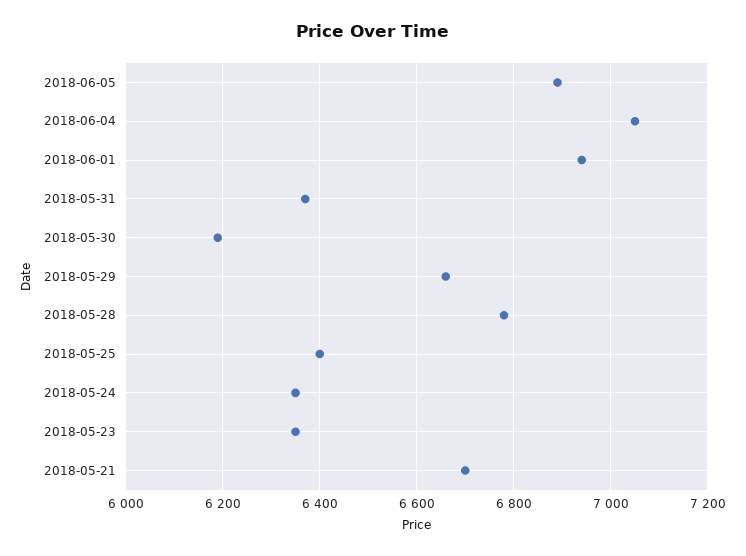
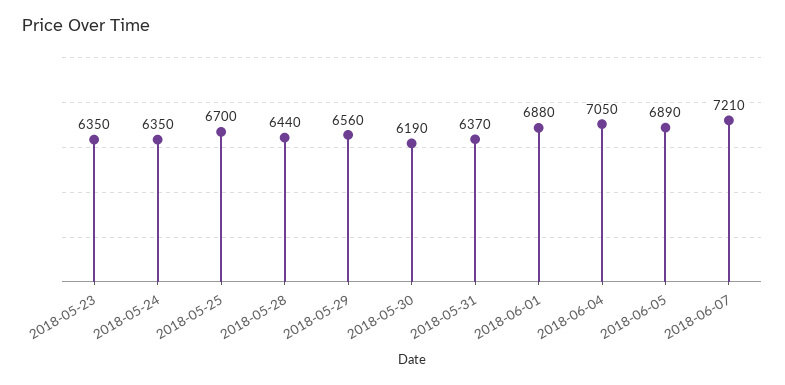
2018-06-01: 6940 -> 6880
2018-05-29: 6660 -> 6560
2018-05-28: 6780 -> 6440
2018-05-25: 6400 -> 6700
2018-05-21: 6700 -> none
2018-06-07: none -> 7210

